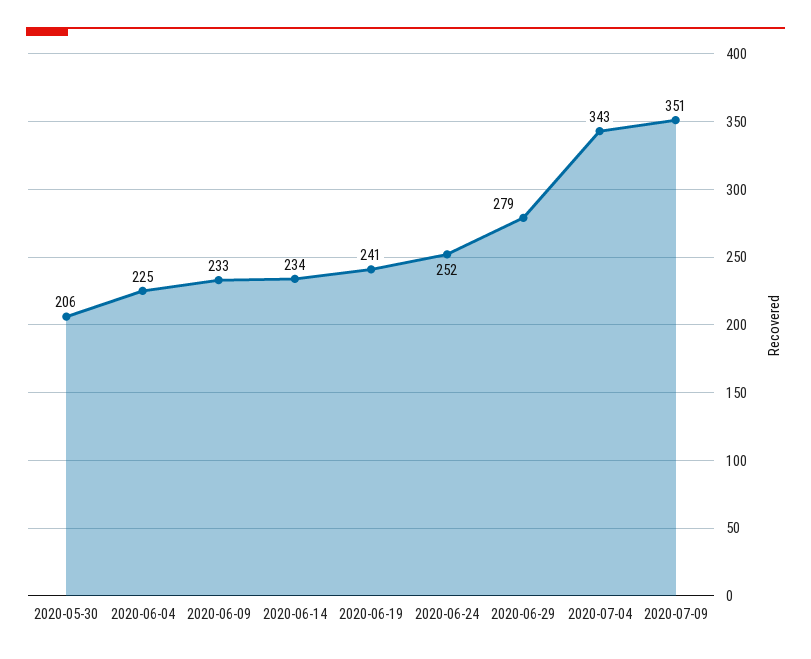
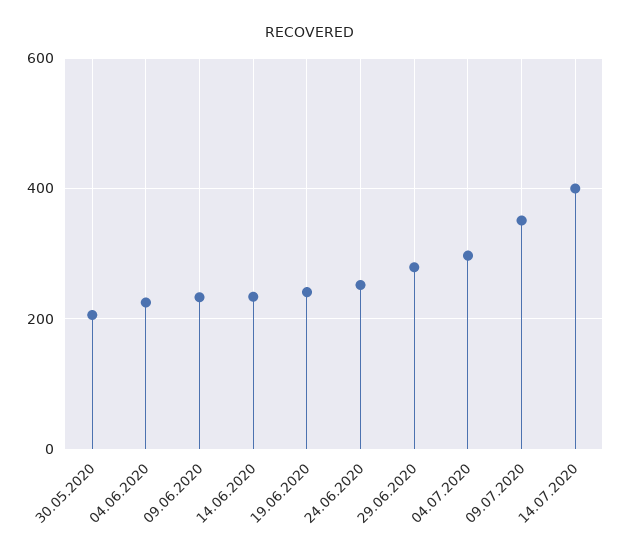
2020-07-04: 343 -> 300
14.07.2020: none -> 400

